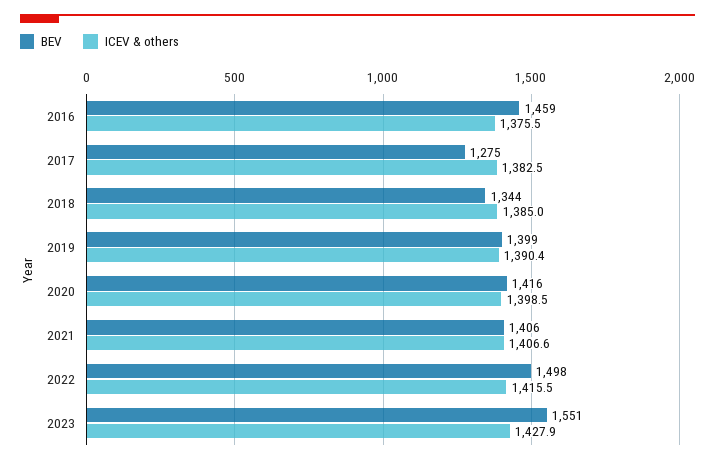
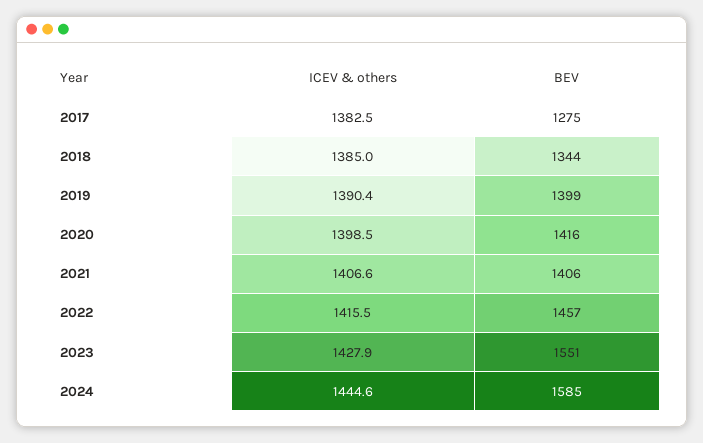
BEV, 2016: 1459 -> none
ICEV & others, 2016: 1375.5 -> none
BEV, 2022: 1498 -> 1457
ICEV & others, 2024: none -> 1444.6
BEV, 2024: none -> 1585

